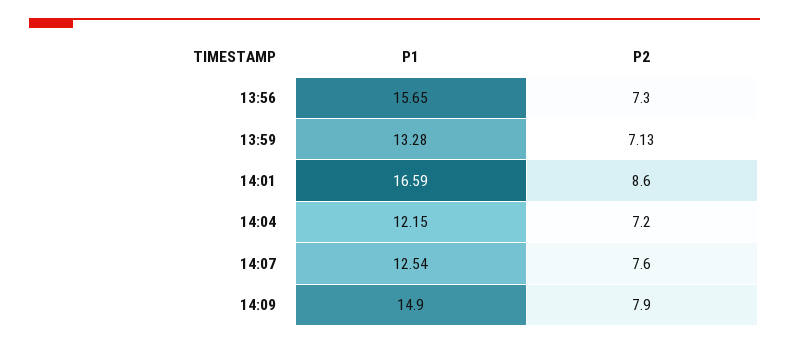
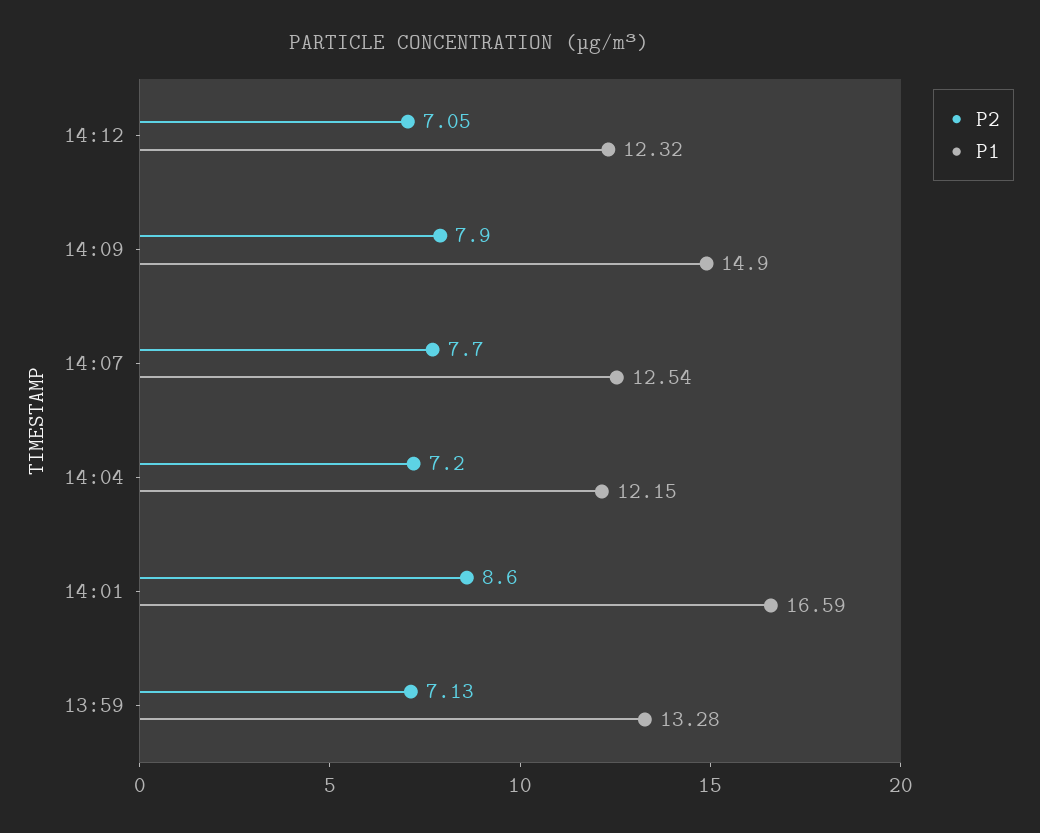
P1, 13:56: 15.65 -> none
P2, 13:56: 7.3 -> none
P2, 14:07: 7.6 -> 7.7
P2, 14:12: none -> 7.05
P1, 14:12: none -> 12.32

